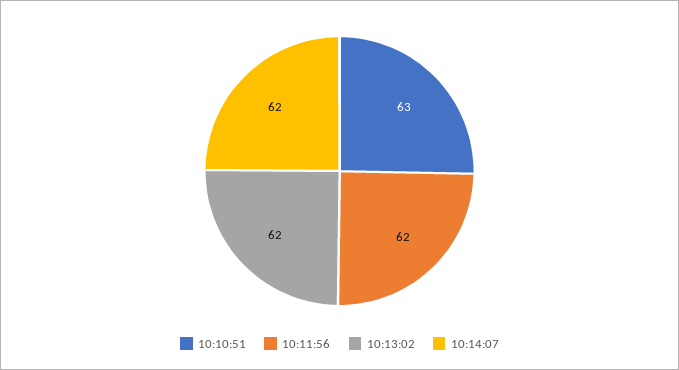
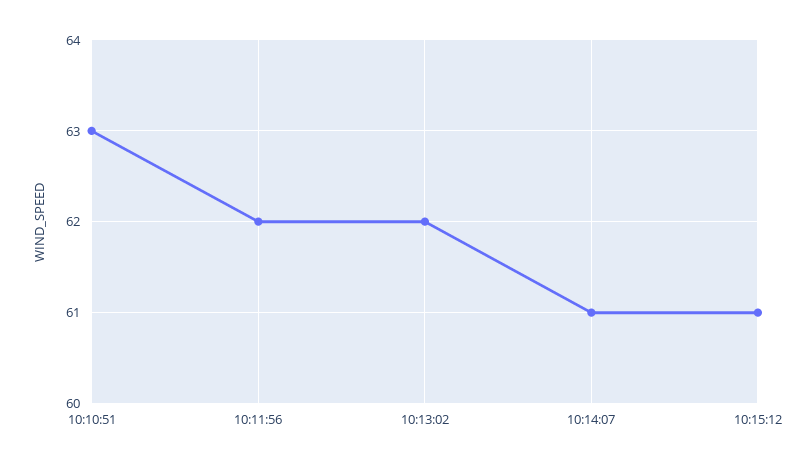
10:14:07: 62 -> 61
10:15:12: none -> 61

